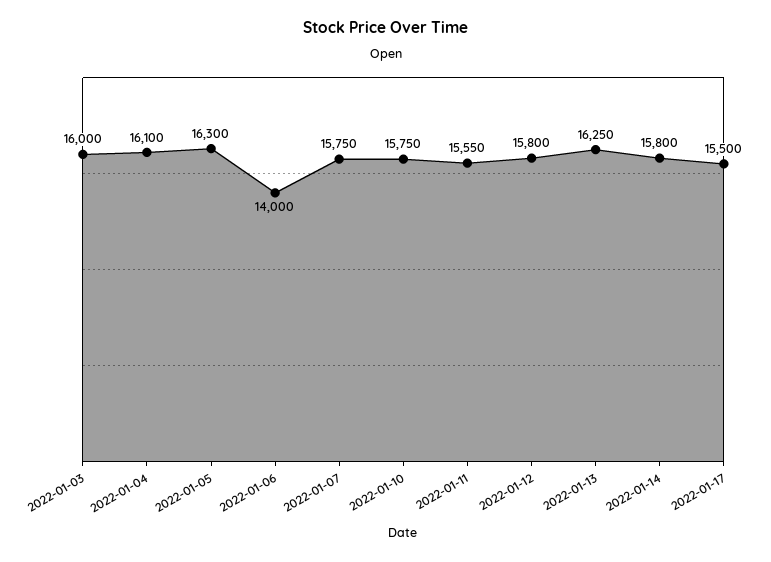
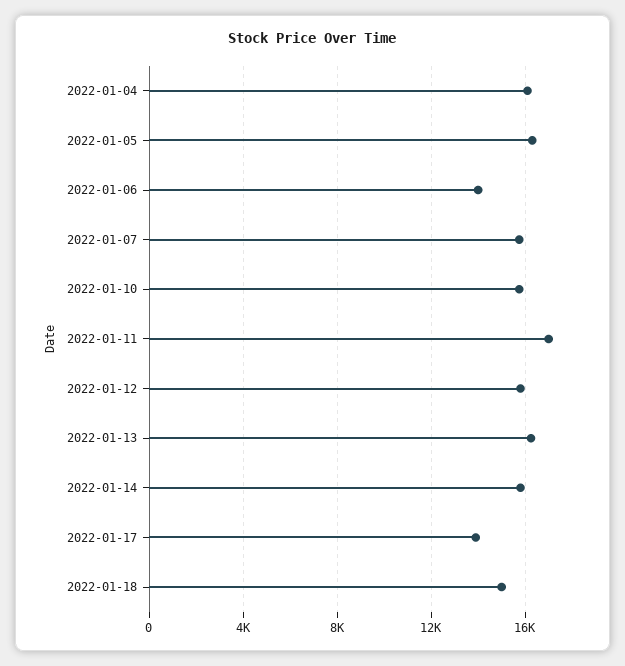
2022-01-03: 16000 -> none
2022-01-11: 15550 -> 17000
2022-01-17: 15500 -> 14000
2022-01-18: none -> 15000

